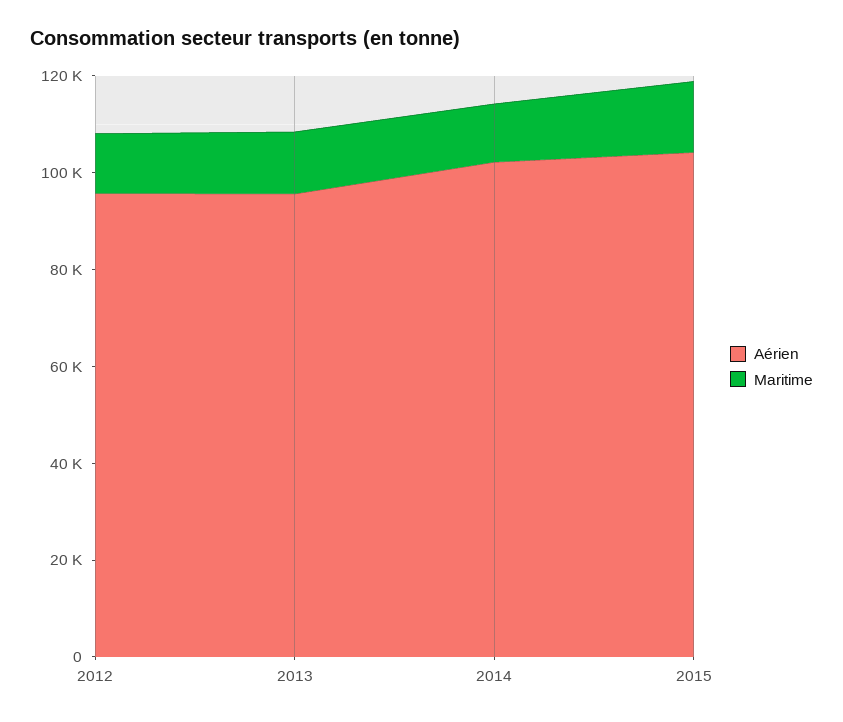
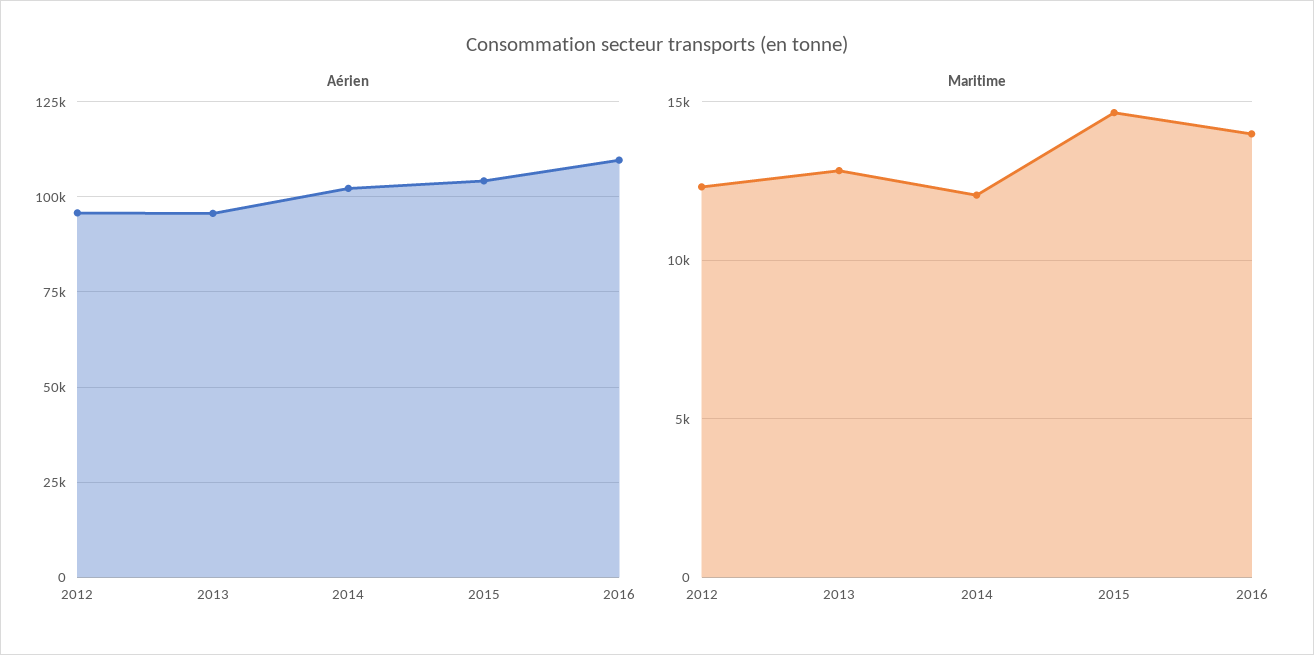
Aérien, 2016: none -> 110000
Maritime, 2016: none -> 14000

